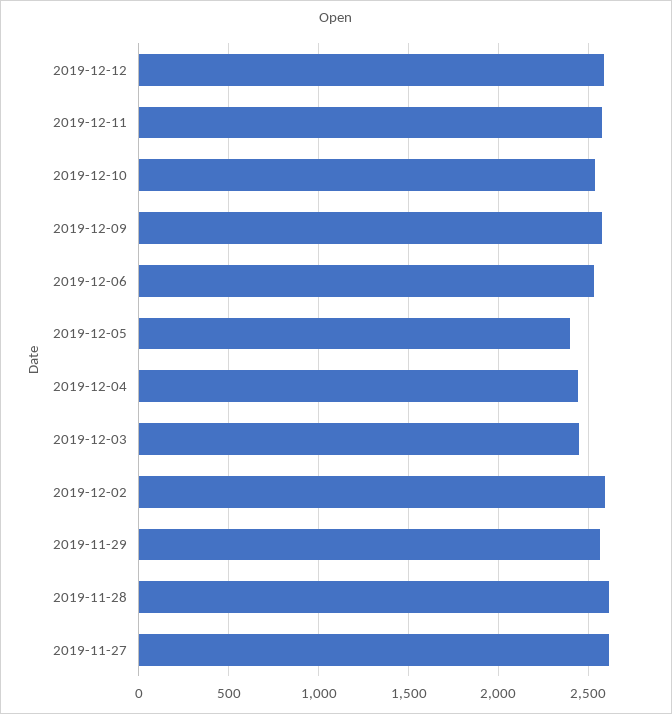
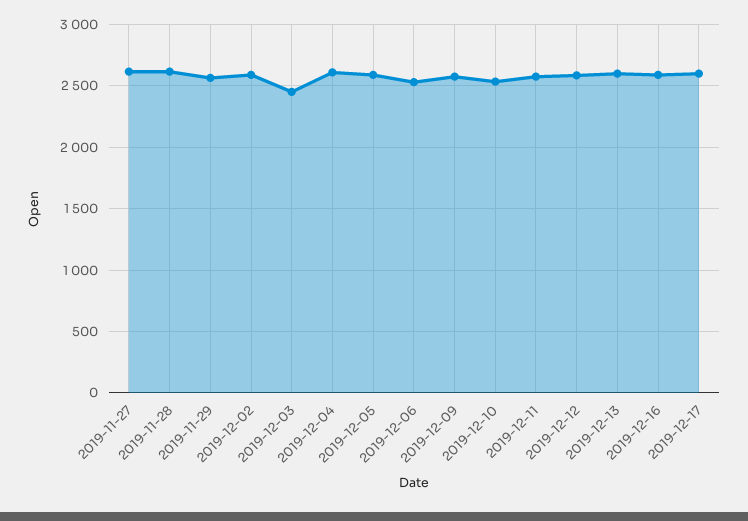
2019-12-05: 2400 -> 2600
2019-12-04: 2450 -> 2600
2019-12-13: none -> 2600
2019-12-16: none -> 2600
2019-12-17: none -> 2600

